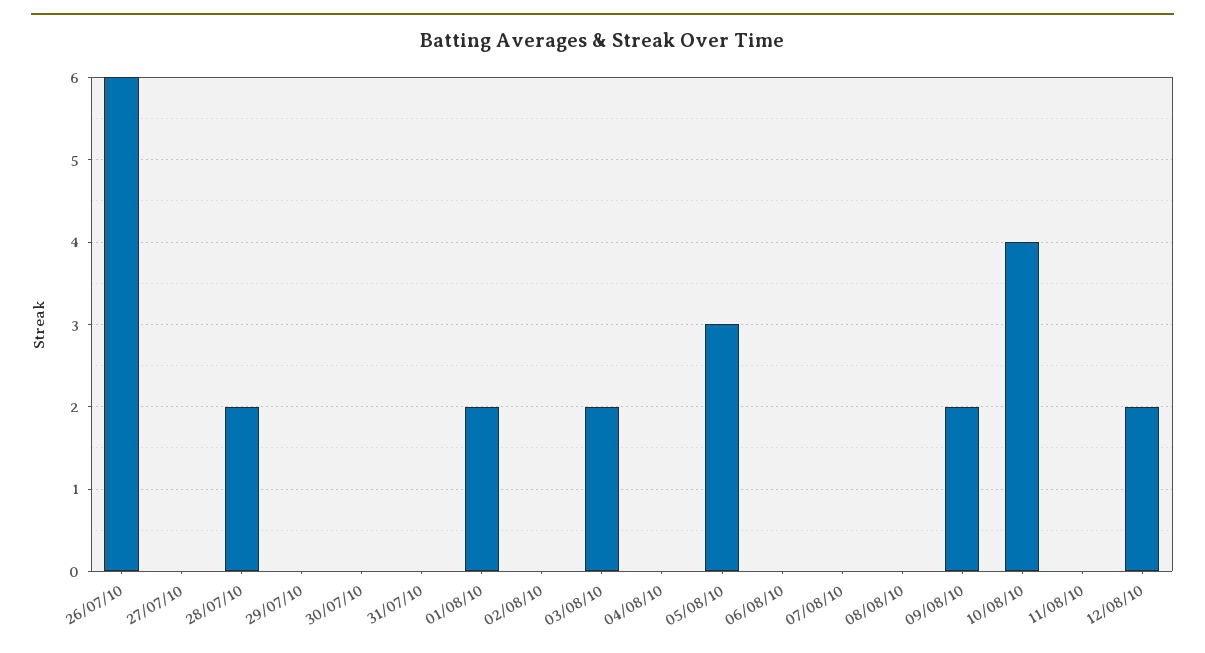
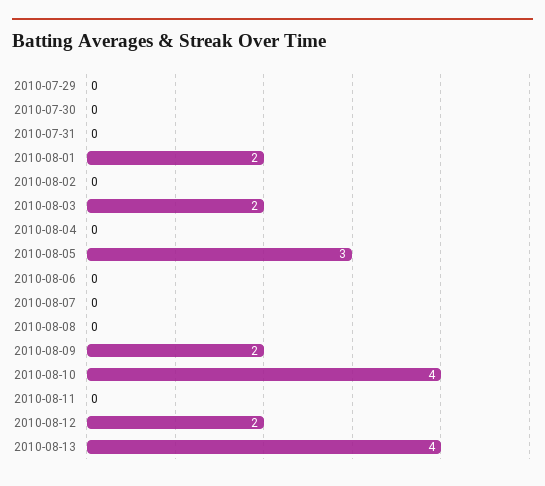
26/07/10: 6 -> none
27/07/10: 0 -> none
28/07/10: 2 -> none
2010-08-13: none -> 4

